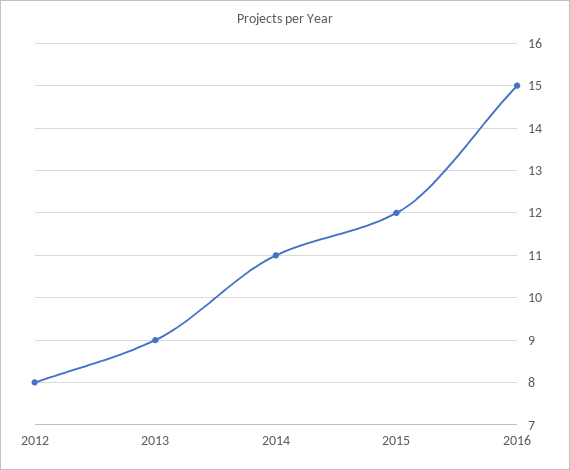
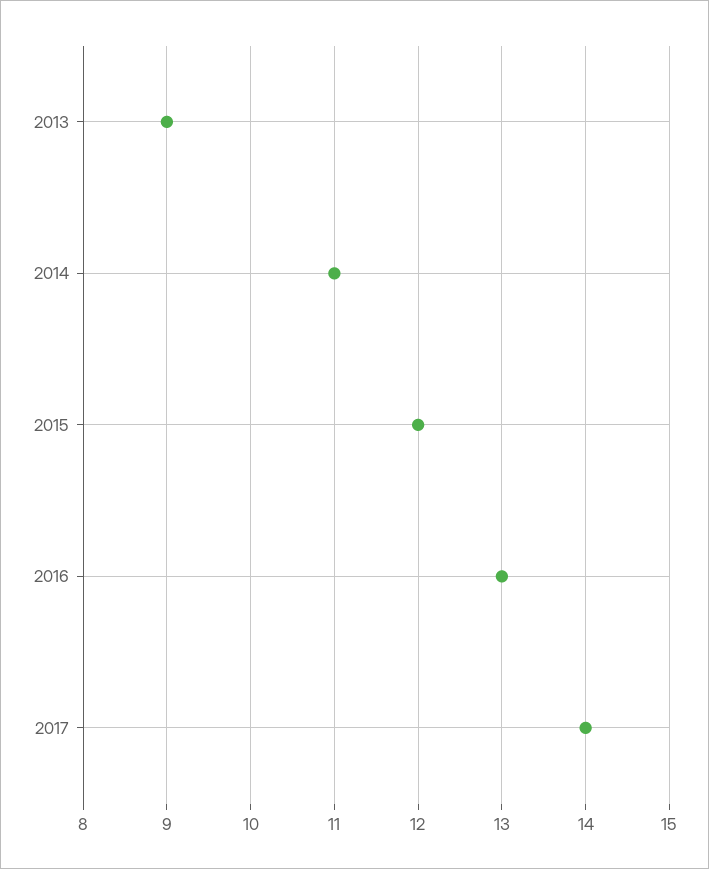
2012: 8 -> none
2016: 15 -> 13
2017: none -> 14

